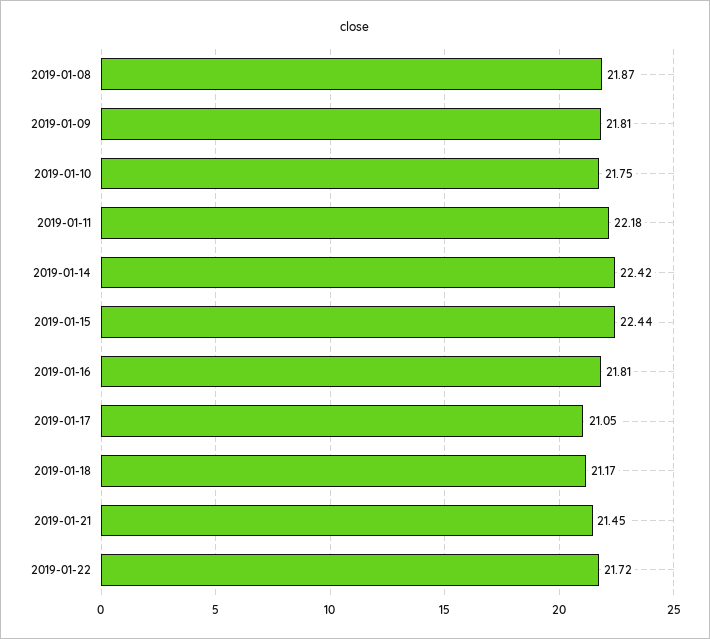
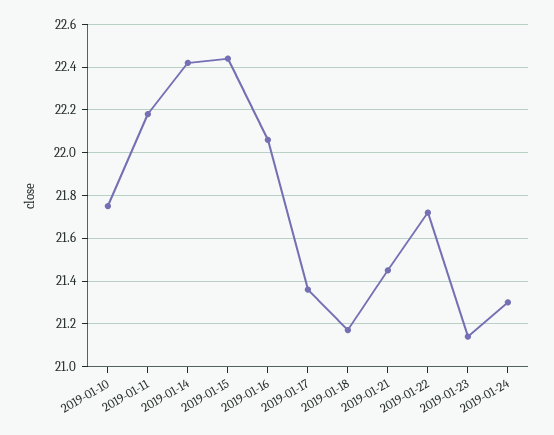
2019-01-08: 21.87 -> none
2019-01-09: 21.81 -> none
2019-01-16: 21.81 -> 22.05
2019-01-17: 21.05 -> 21.35
2019-01-23: none -> 21.15
2019-01-24: none -> 21.3

